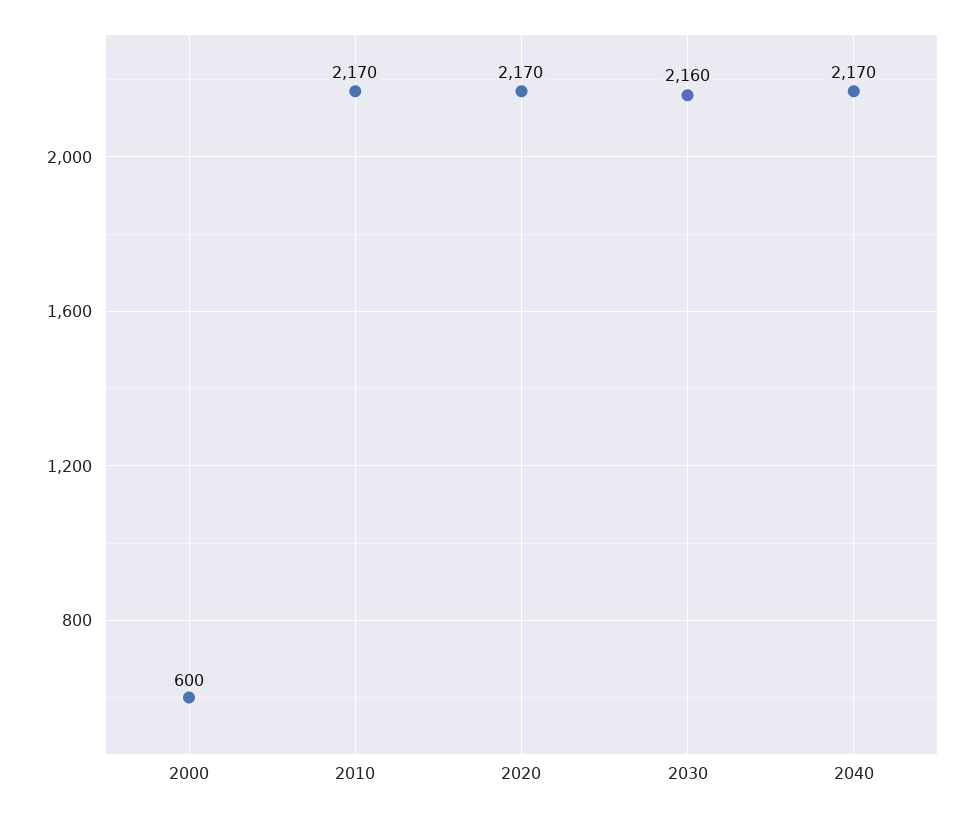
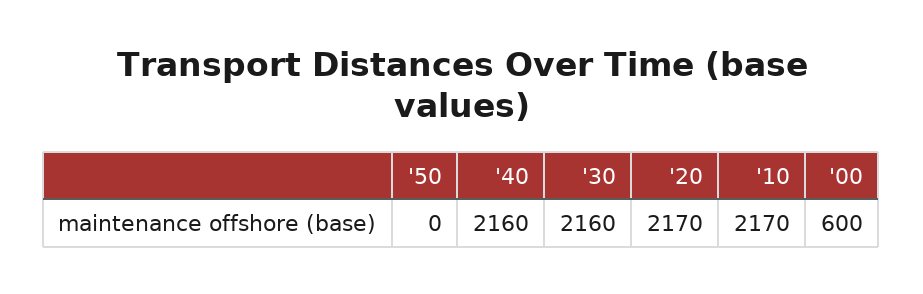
2040: 2170 -> 2160
'50: none -> 0

